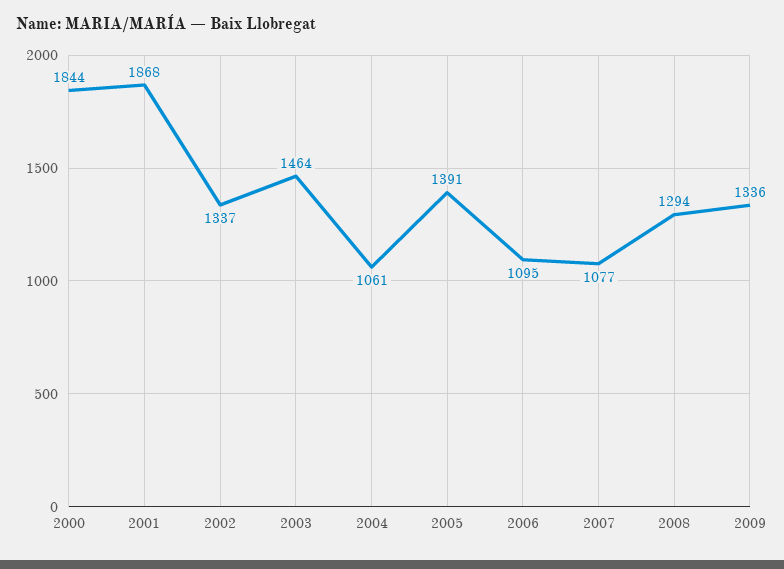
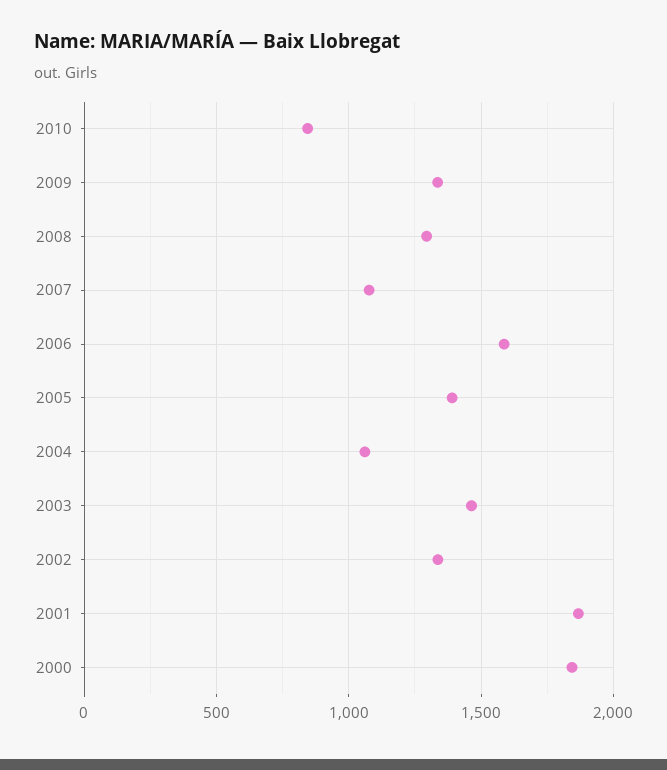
2006: 1095 -> 1600
2010: none -> 850

